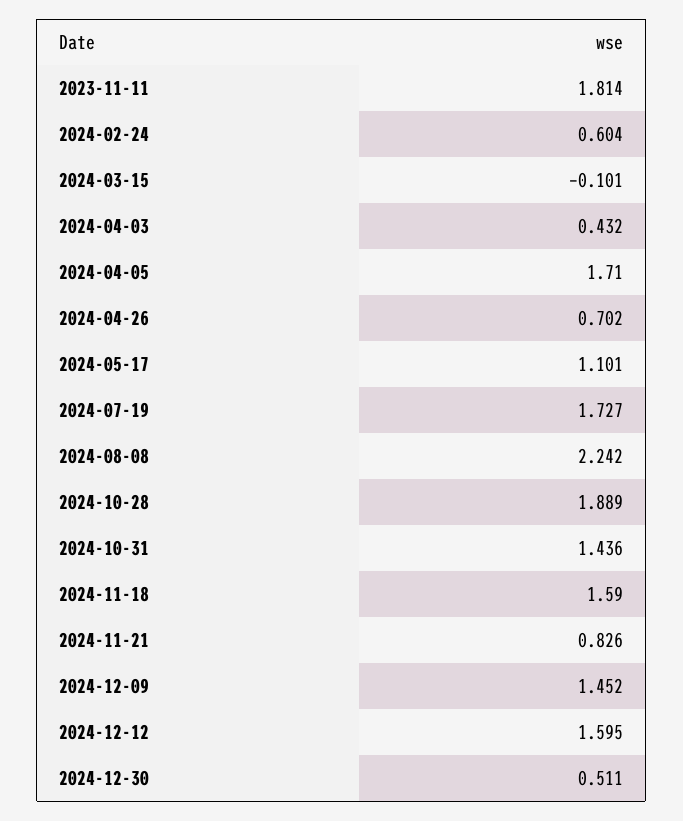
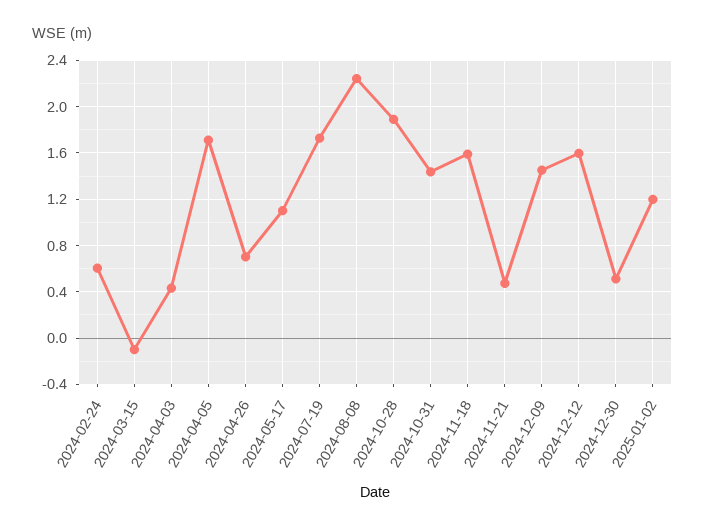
2023-11-11: 1.814 -> none
2024-11-21: 0.826 -> 0.5
2025-01-02: none -> 1.2

